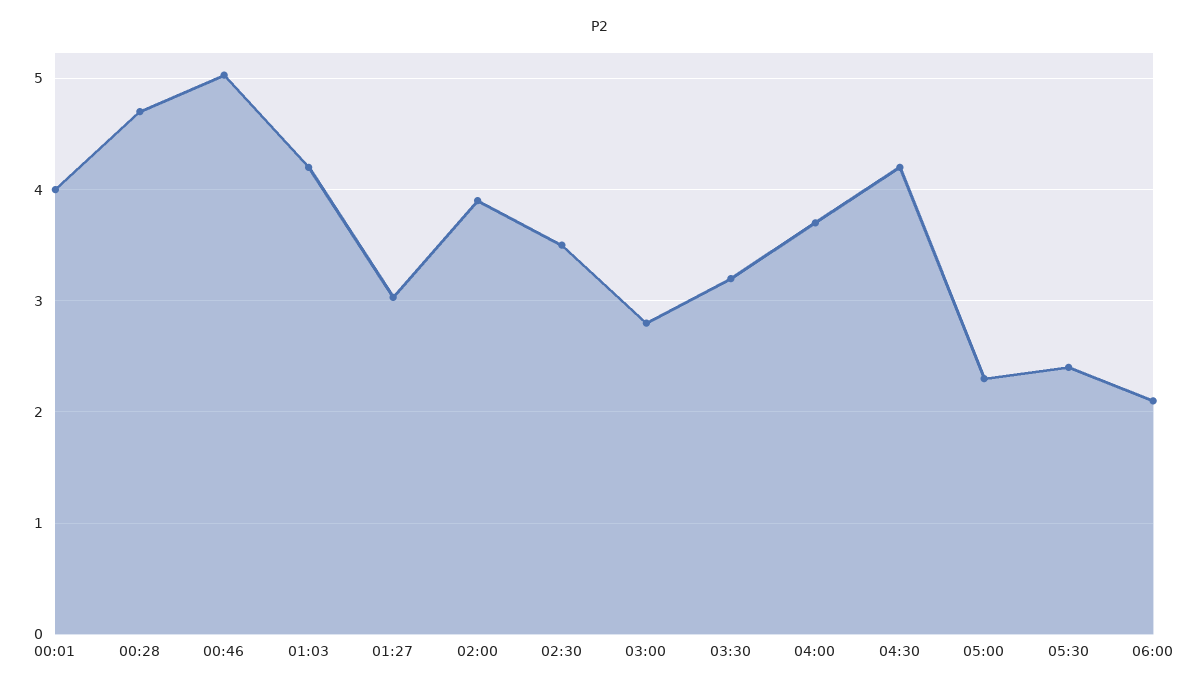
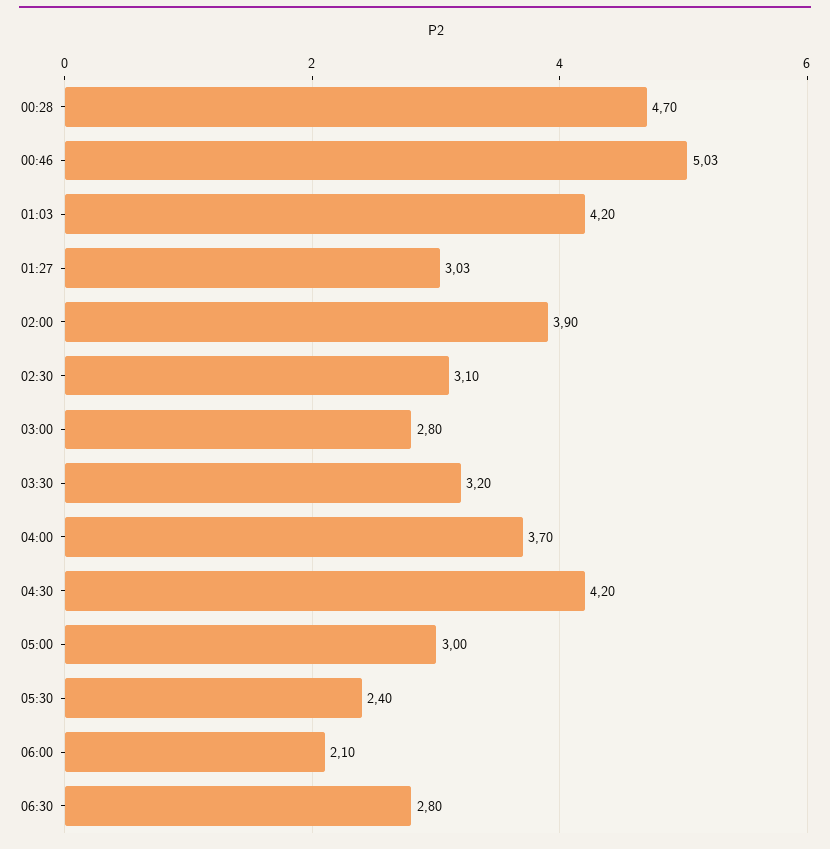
00:01: 4 -> none
02:30: 3.5 -> 3.1
05:00: 2.3 -> 3
06:30: none -> 2.8

